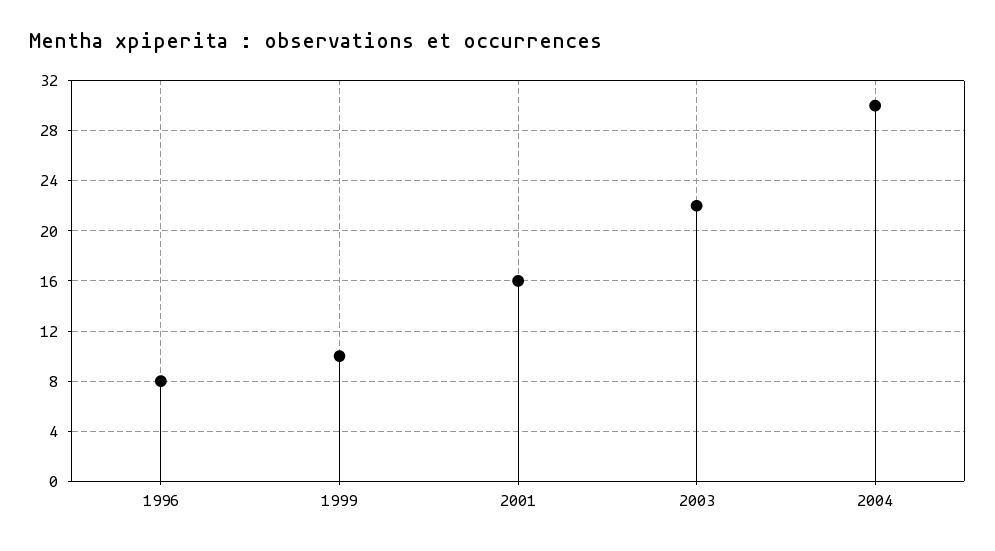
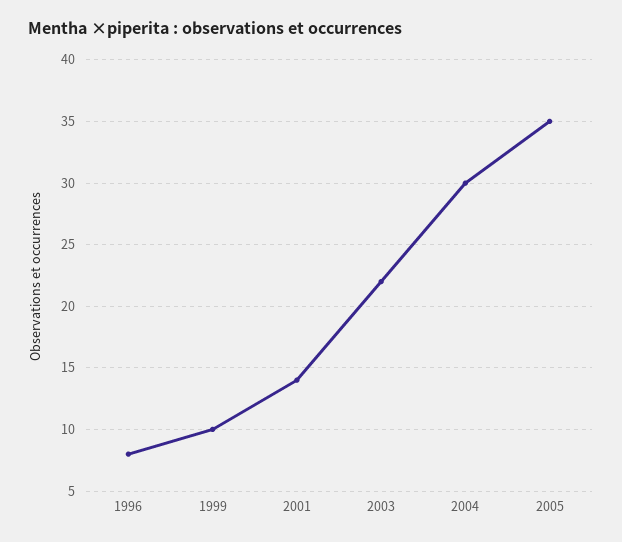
2001: 16 -> 14
2005: none -> 35

